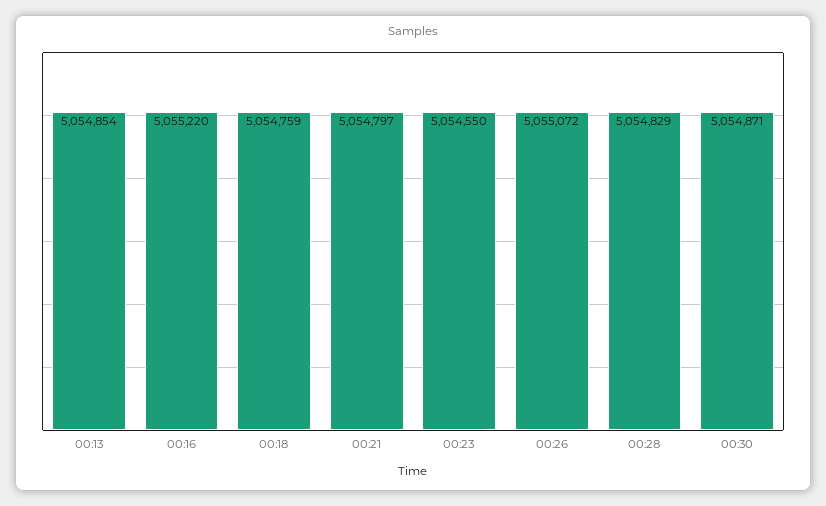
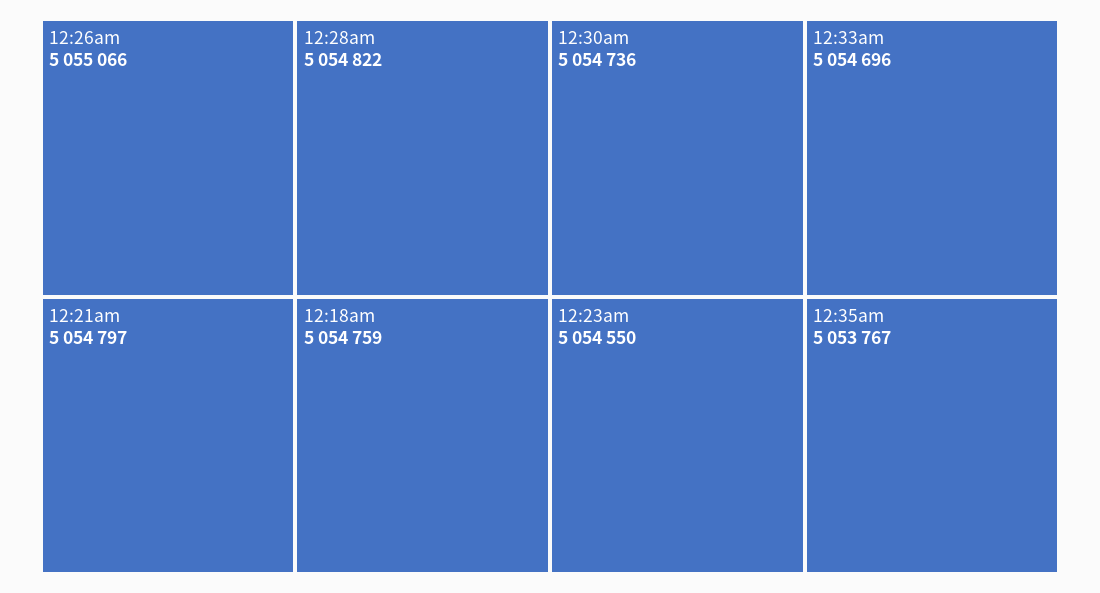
00:13: 5054854 -> none
00:16: 5055220 -> none
00:26: 5055072 -> 5055066
00:28: 5054829 -> 5054822
00:30: 5054871 -> 5054736
12:33am: none -> 5054696
12:35am: none -> 5053767

